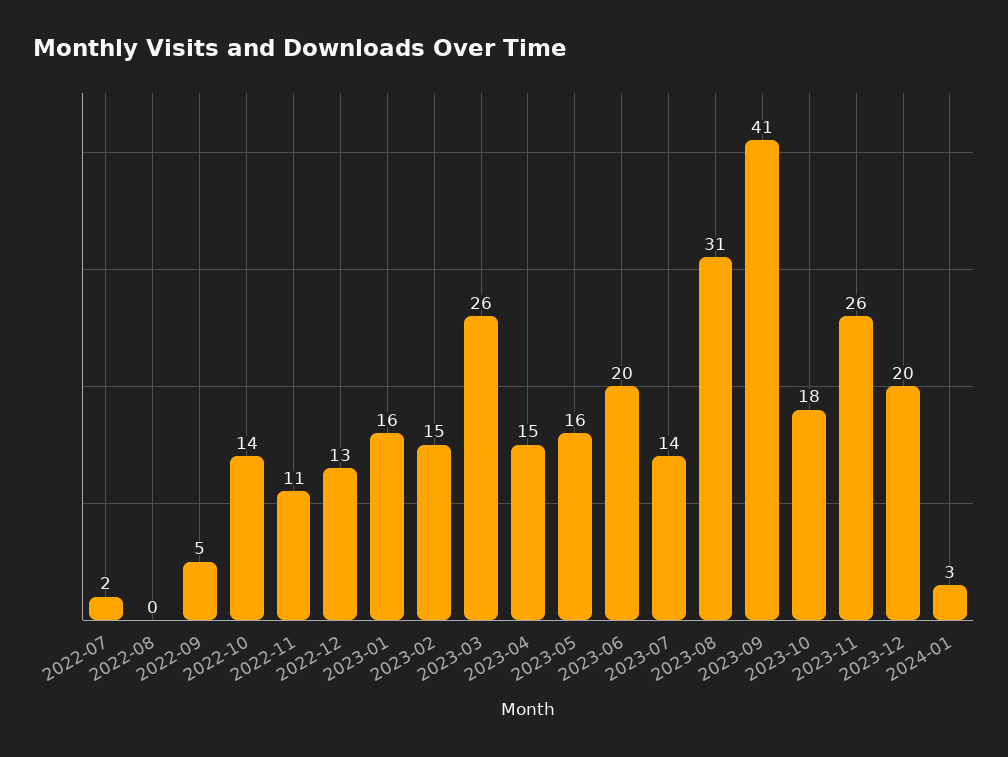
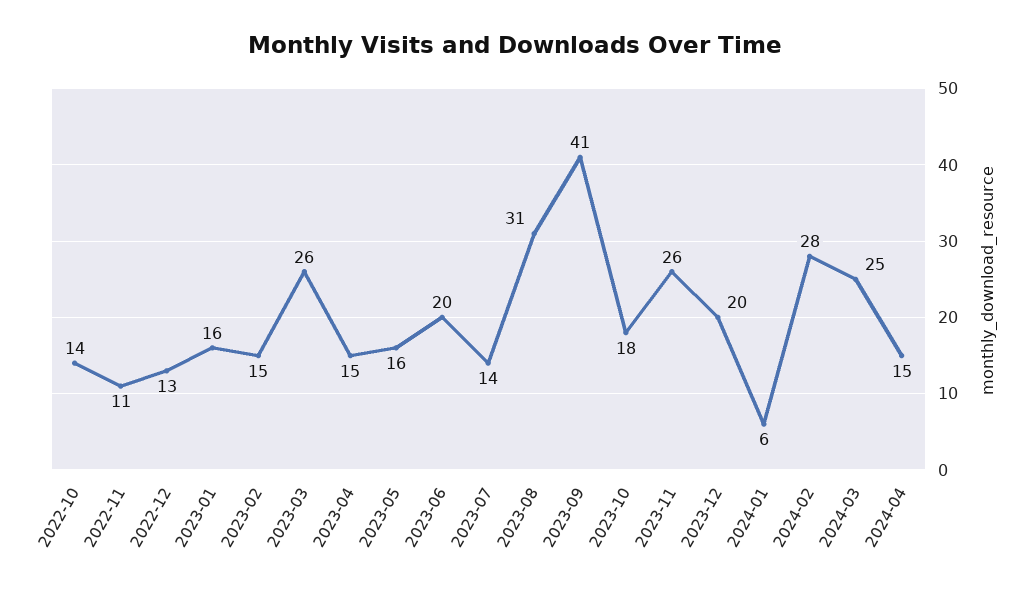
2022-07: 2 -> none
2022-08: 0 -> none
2022-09: 5 -> none
2024-01: 3 -> 6
2024-02: none -> 28
2024-03: none -> 25
2024-04: none -> 15

